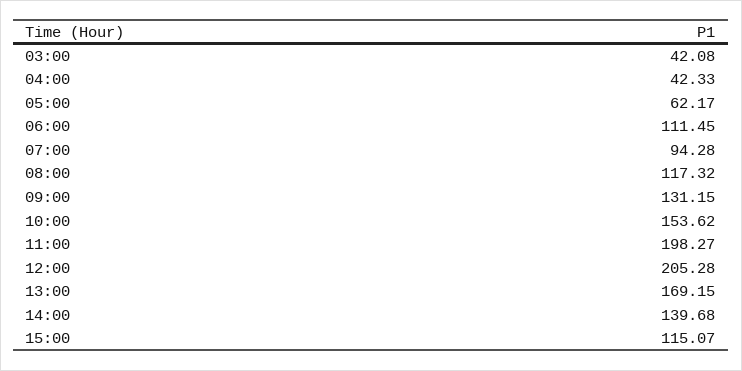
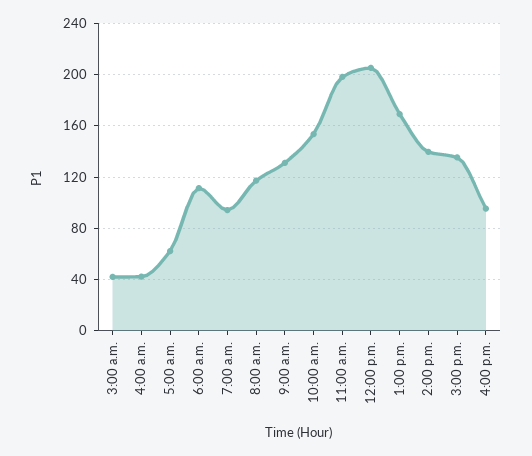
15:00: 115.07 -> 135
4:00 p.m.: none -> 95

